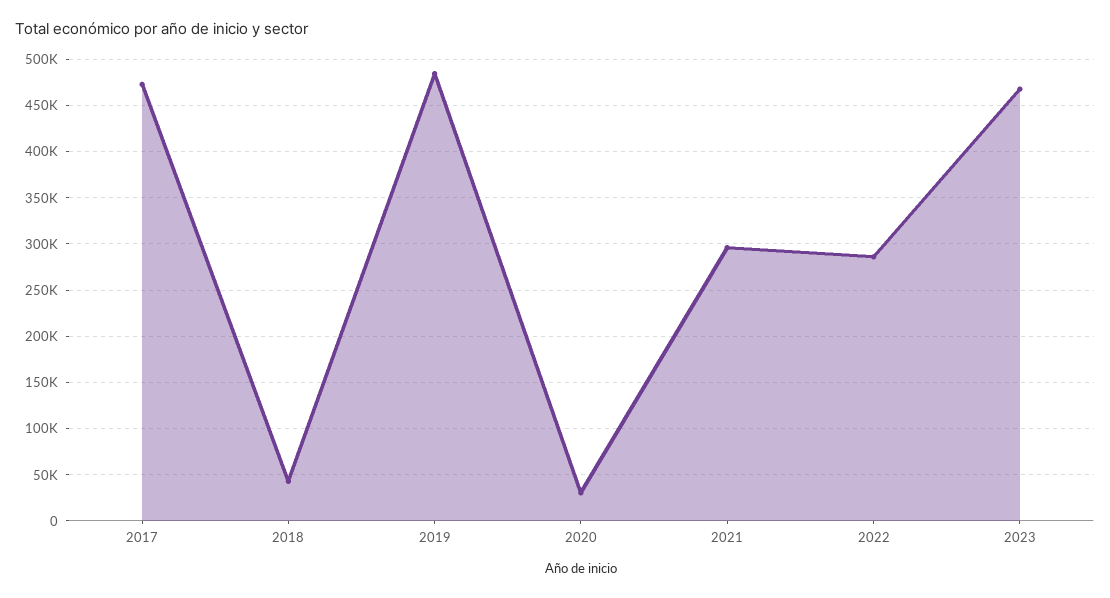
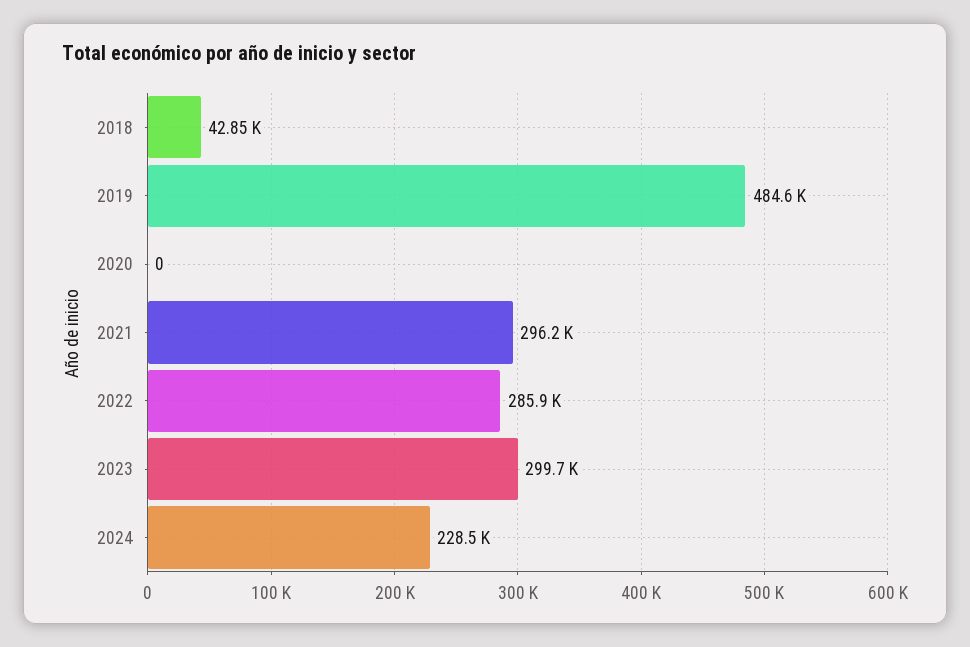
2017: 470000 -> none
2020: 30000 -> 0
2023: 470000 -> 299700
2024: none -> 228500

